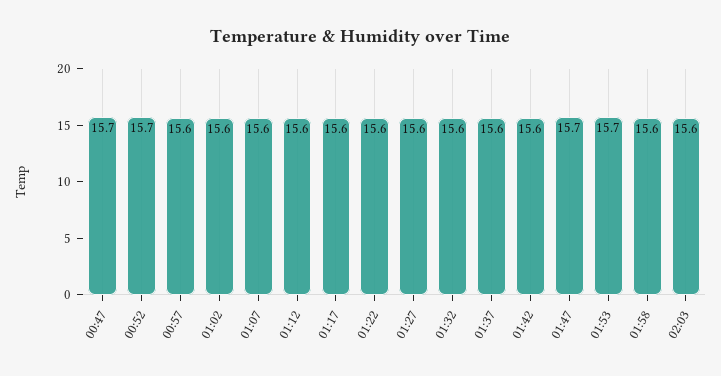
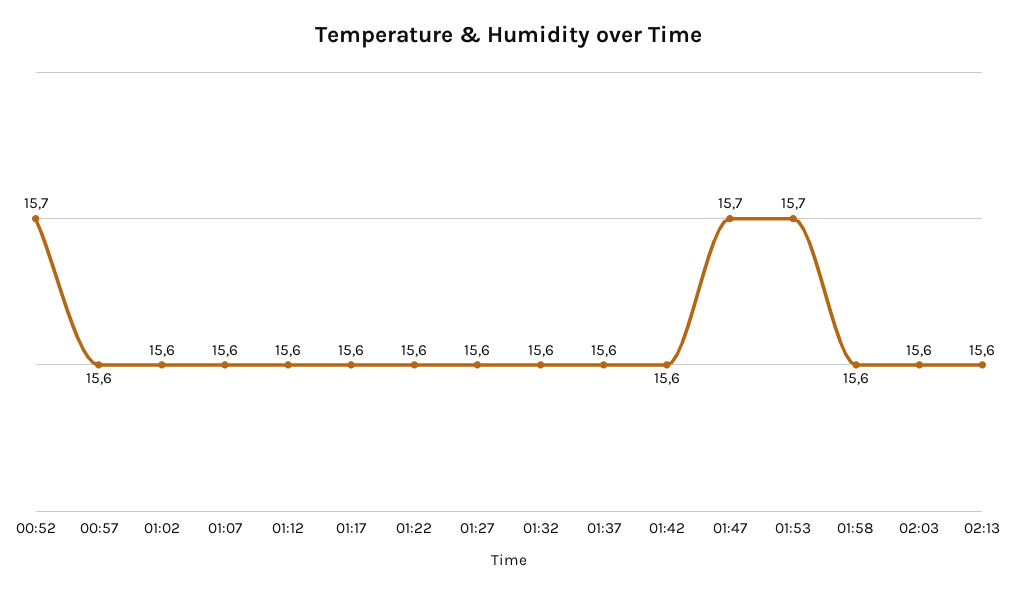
00:47: 15.7 -> none
02:13: none -> 15.6

